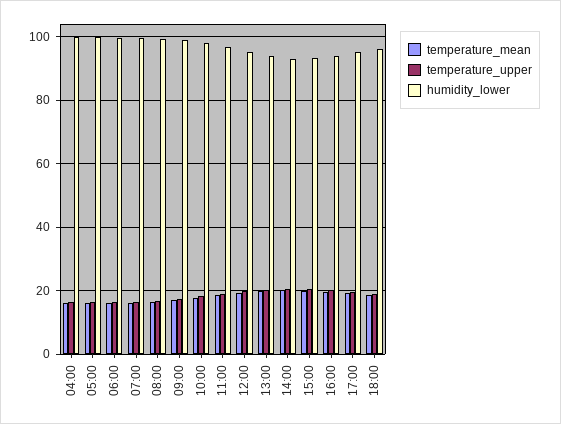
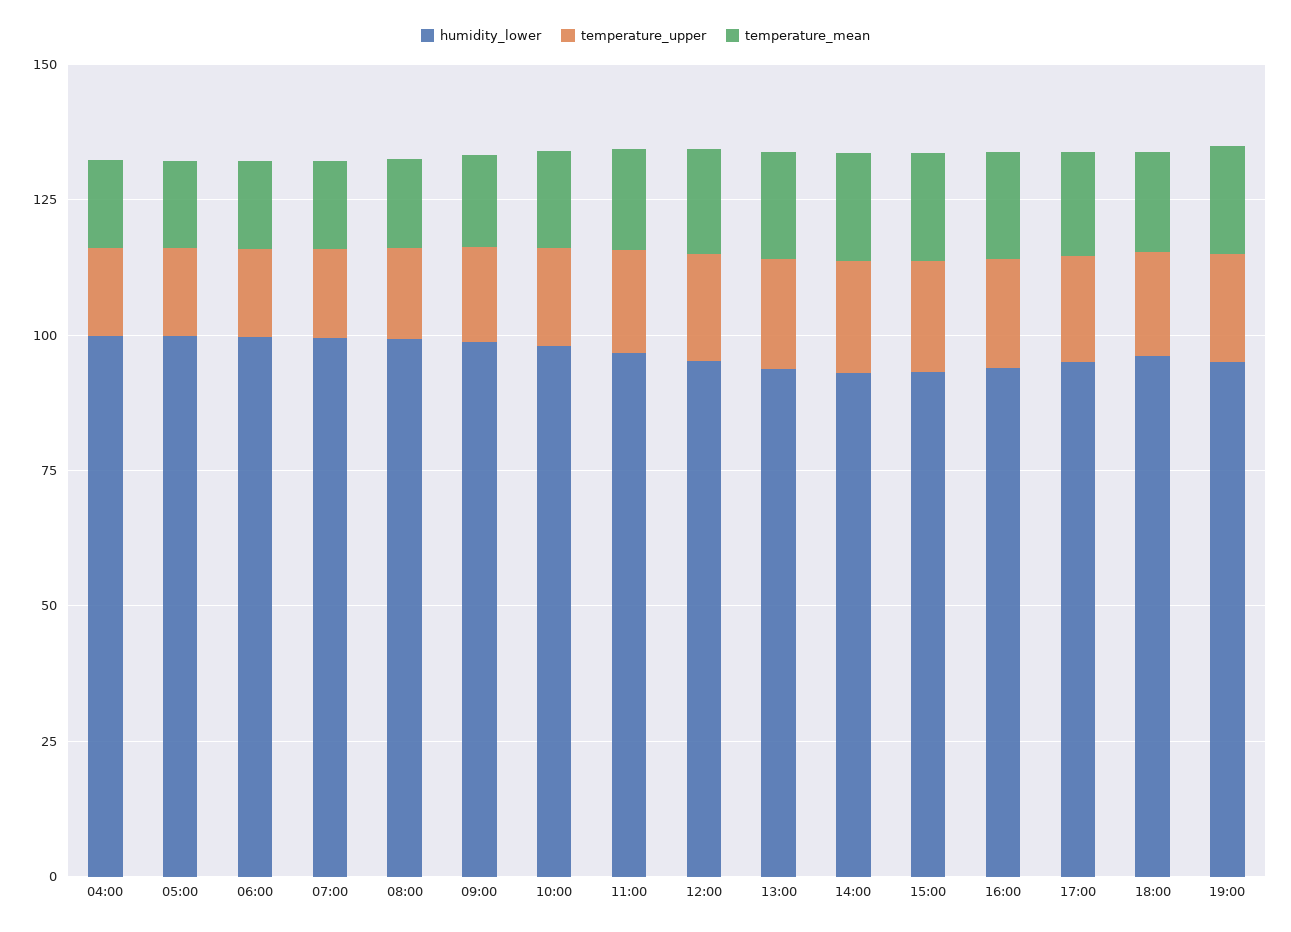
humidity_lower, 19:00: none -> 95
temperature_upper, 19:00: none -> 20
temperature_mean, 19:00: none -> 20

